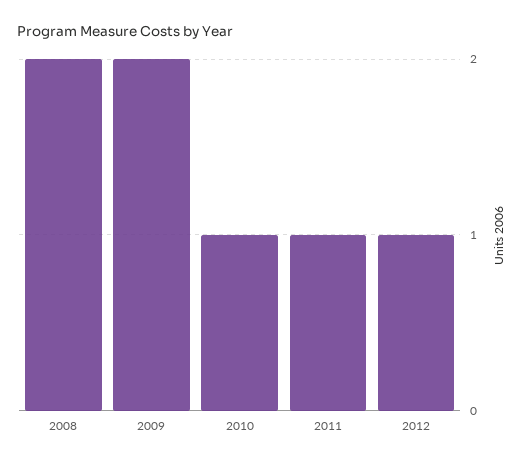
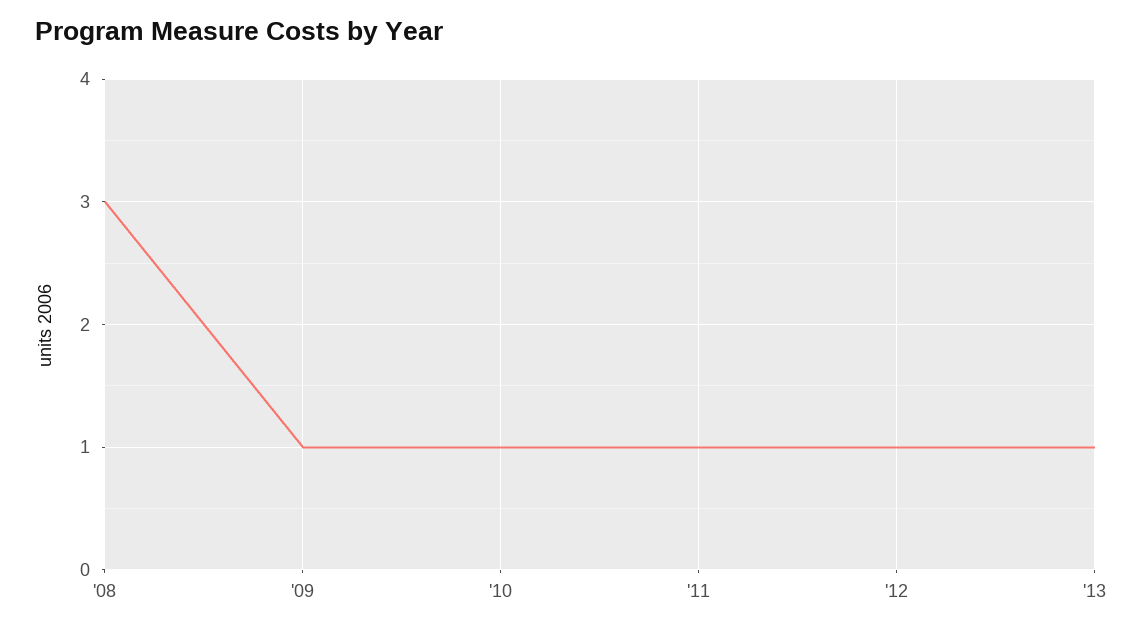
2008: 2 -> 3
2009: 2 -> 1
'13: none -> 1

